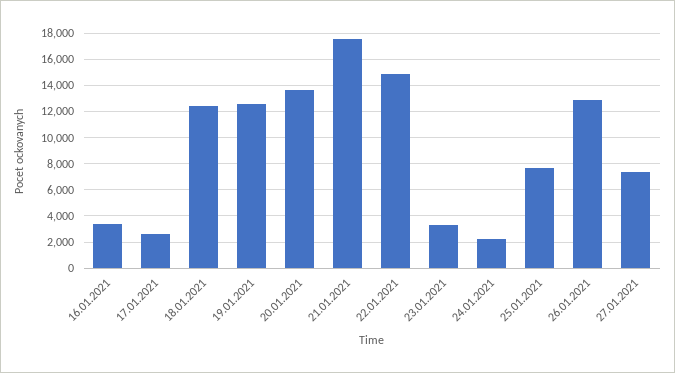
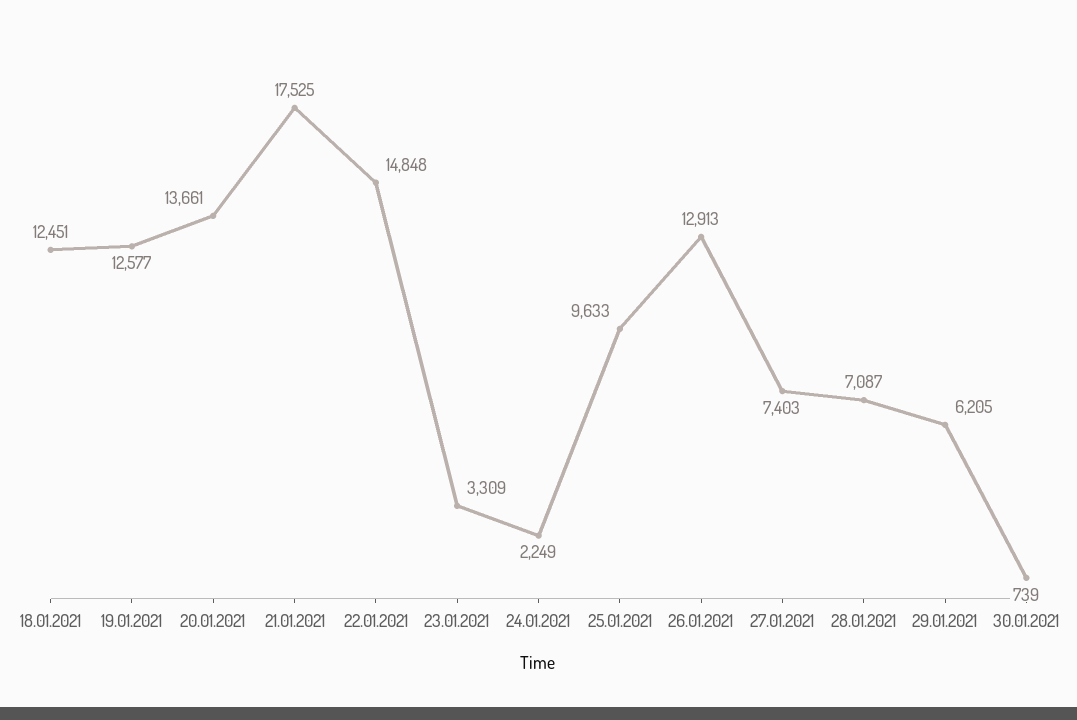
16.01.2021: 3500 -> none
17.01.2021: 2500 -> none
25.01.2021: 7500 -> 9633
28.01.2021: none -> 7087
29.01.2021: none -> 6205
30.01.2021: none -> 739

